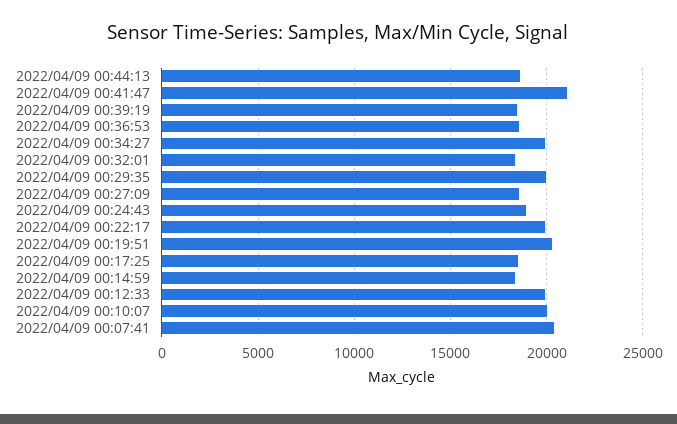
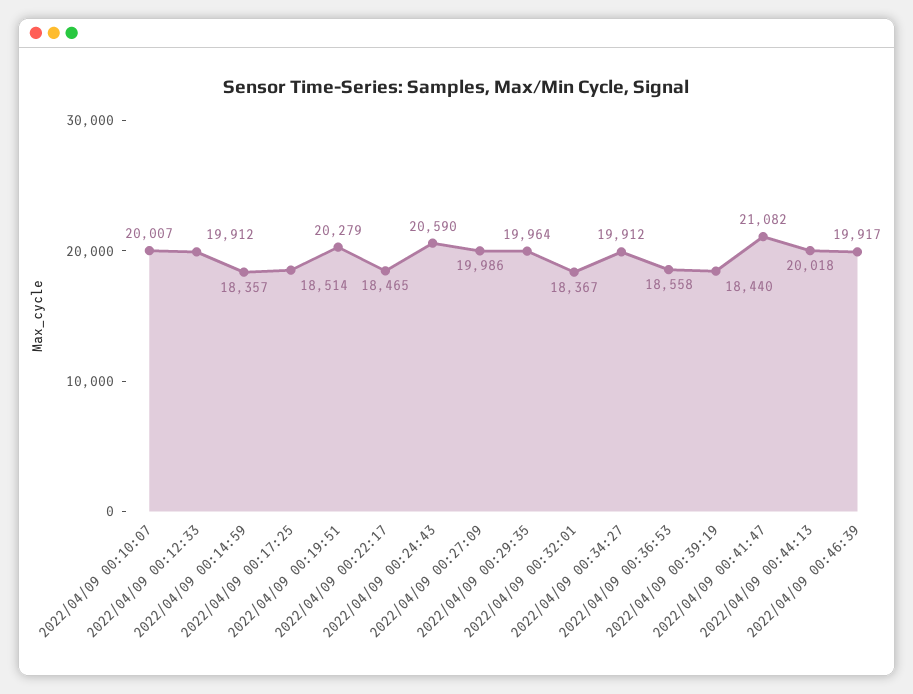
2022/04/09 00:44:13: 18500 -> 20018
2022/04/09 00:27:09: 18500 -> 19986
2022/04/09 00:24:43: 19000 -> 20590
2022/04/09 00:22:17: 20000 -> 18465
2022/04/09 00:07:41: 20500 -> none
2022/04/09 00:46:39: none -> 19917

